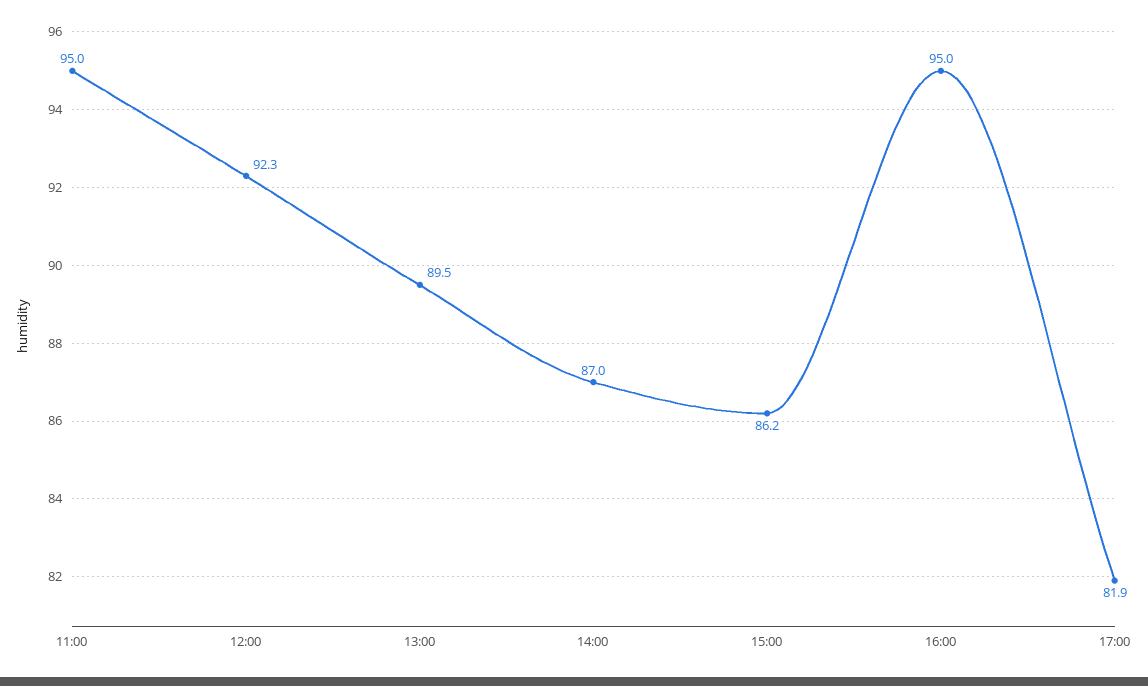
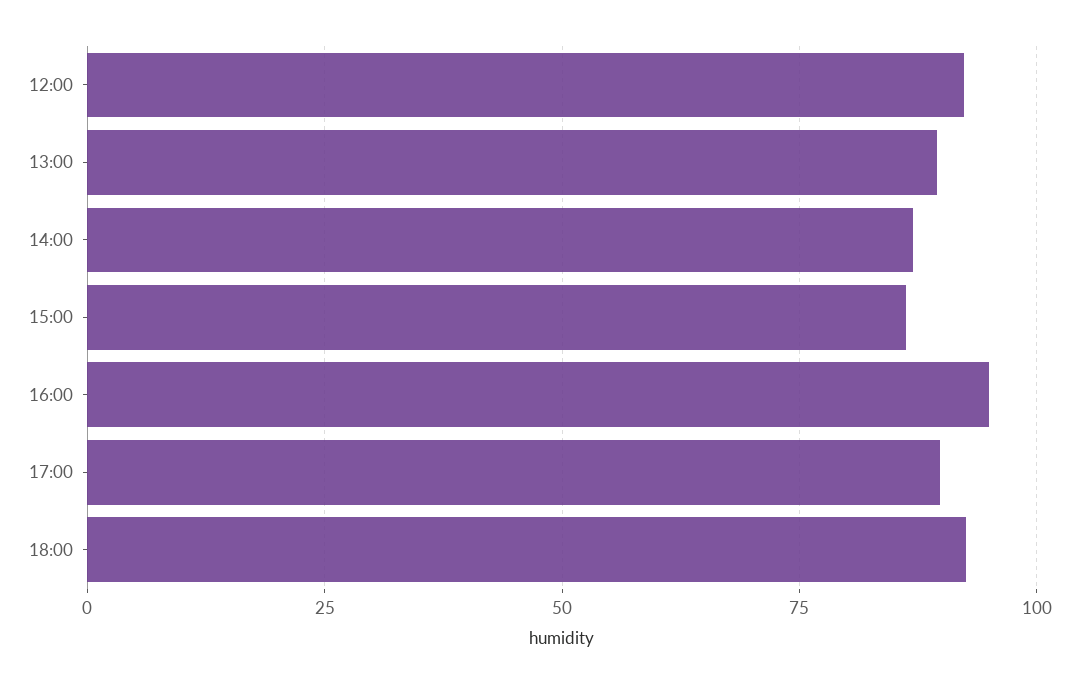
11:00: 95 -> none
17:00: 81.9 -> 90
18:00: none -> 92.5

